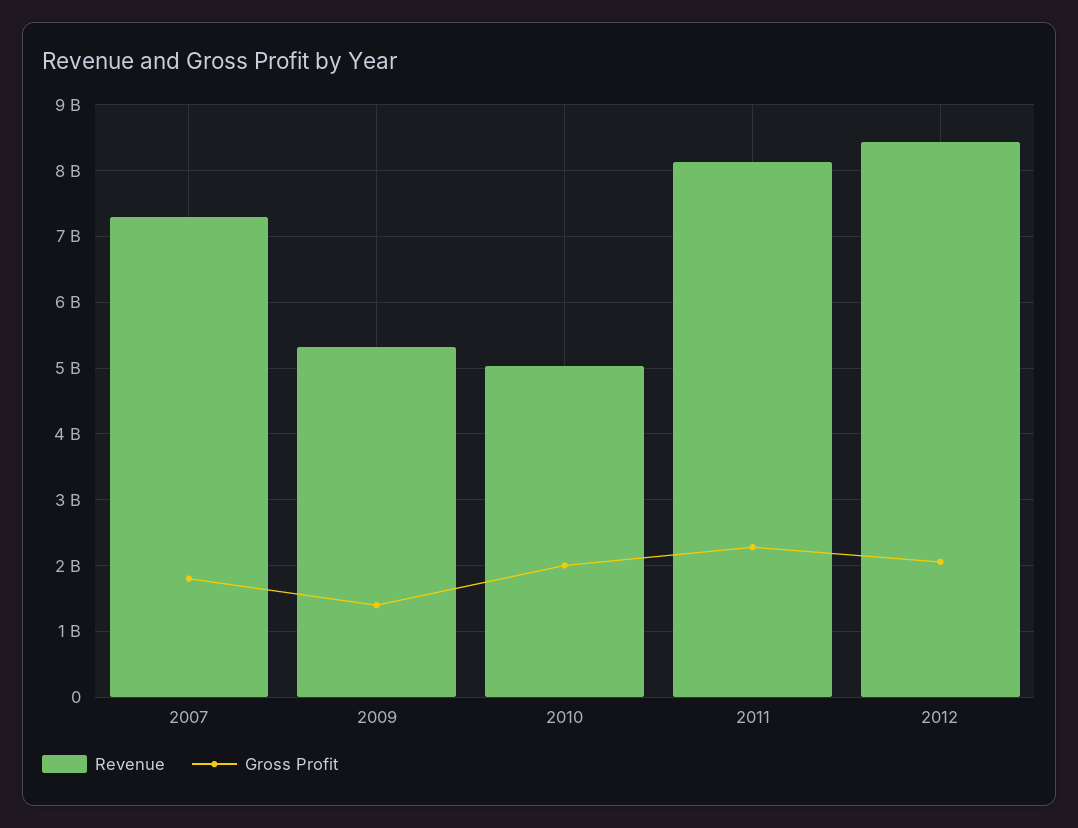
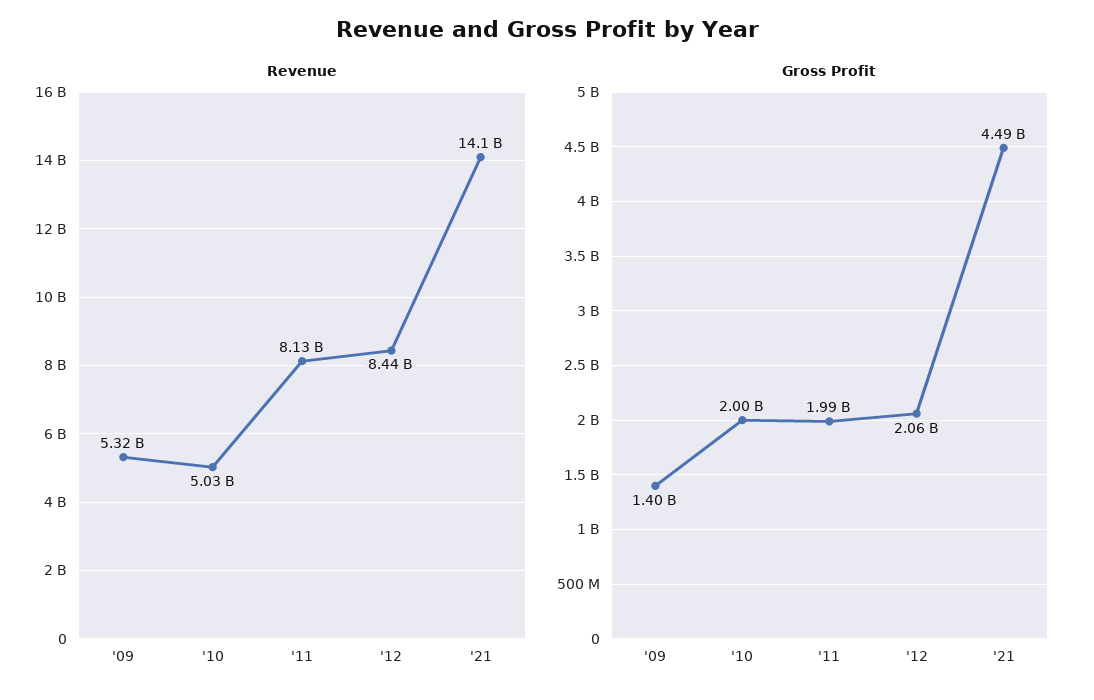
Revenue, 2007: 7300000000 -> none
Gross Profit, 2007: 1800000000 -> none
Gross Profit, 2011: 2300000000 -> 1990000000
Revenue, '21: none -> 14100000000
Gross Profit, '21: none -> 4490000000

